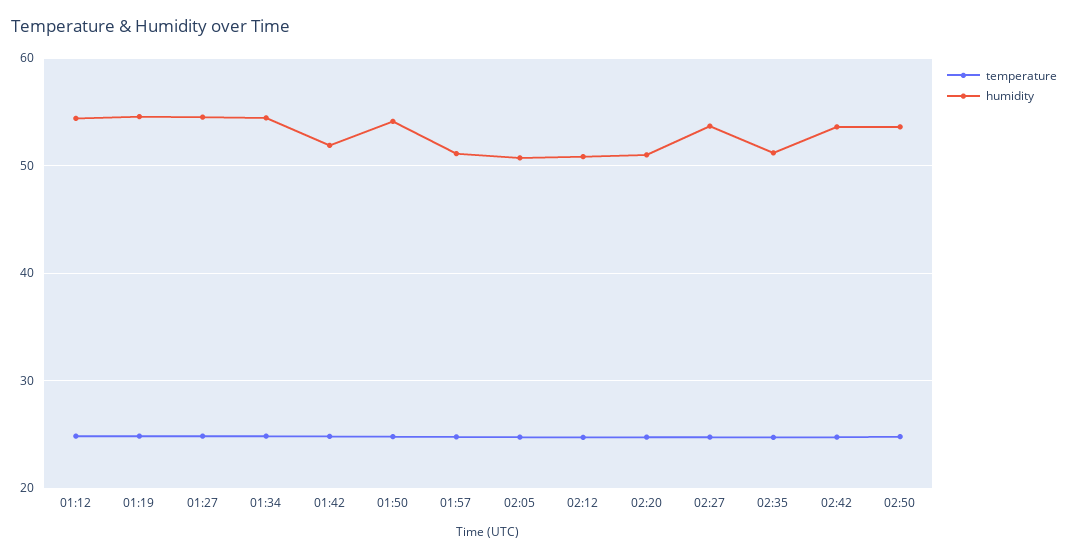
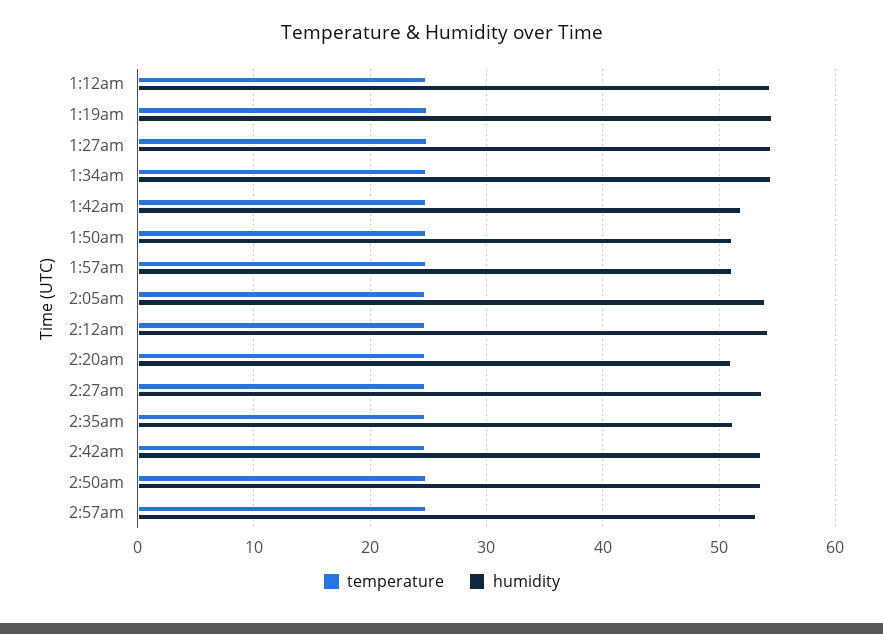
humidity, 01:50: 54 -> 51
humidity, 02:05: 51 -> 54
humidity, 02:12: 51 -> 54
temperature, 2:57am: none -> 25
humidity, 2:57am: none -> 53

